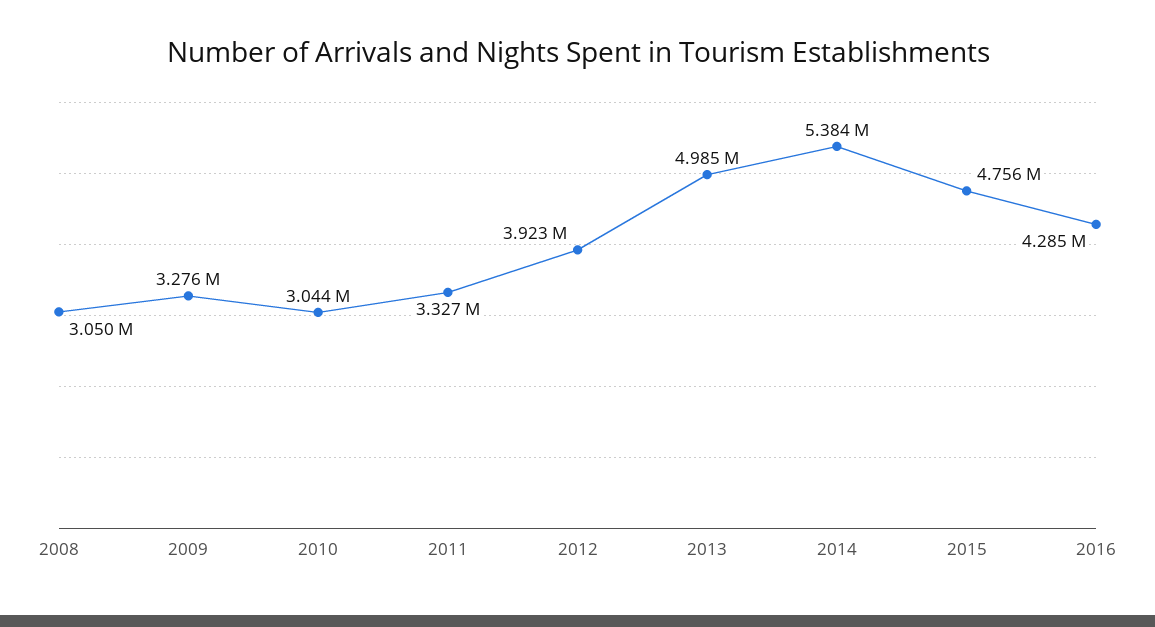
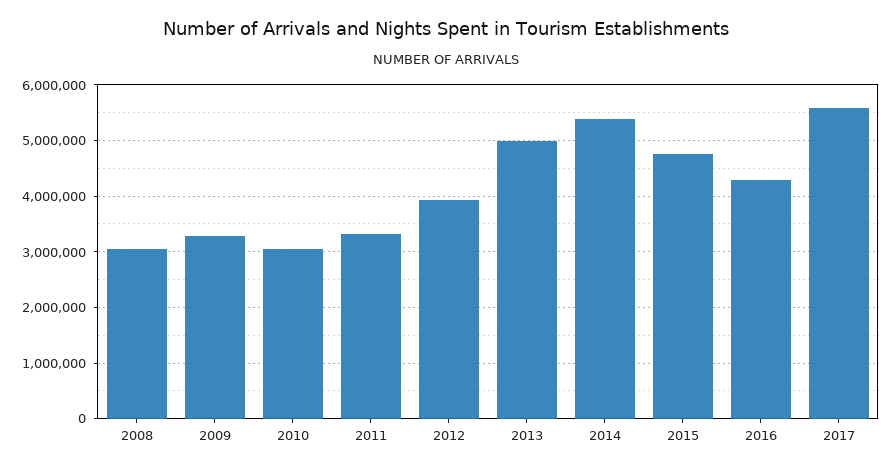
2017: none -> 5600000

